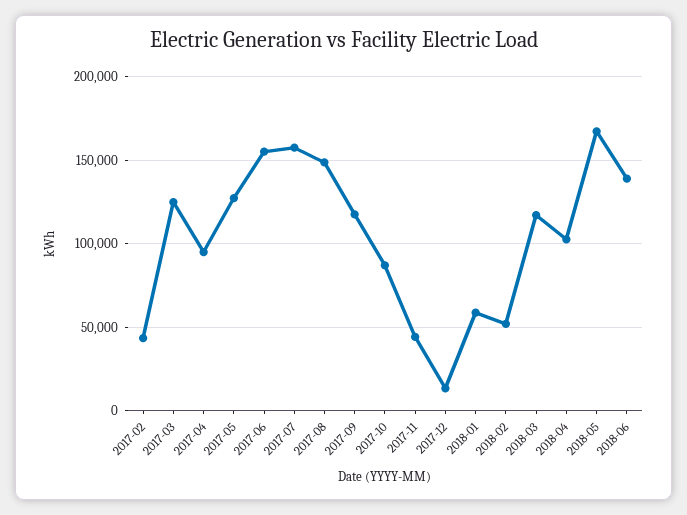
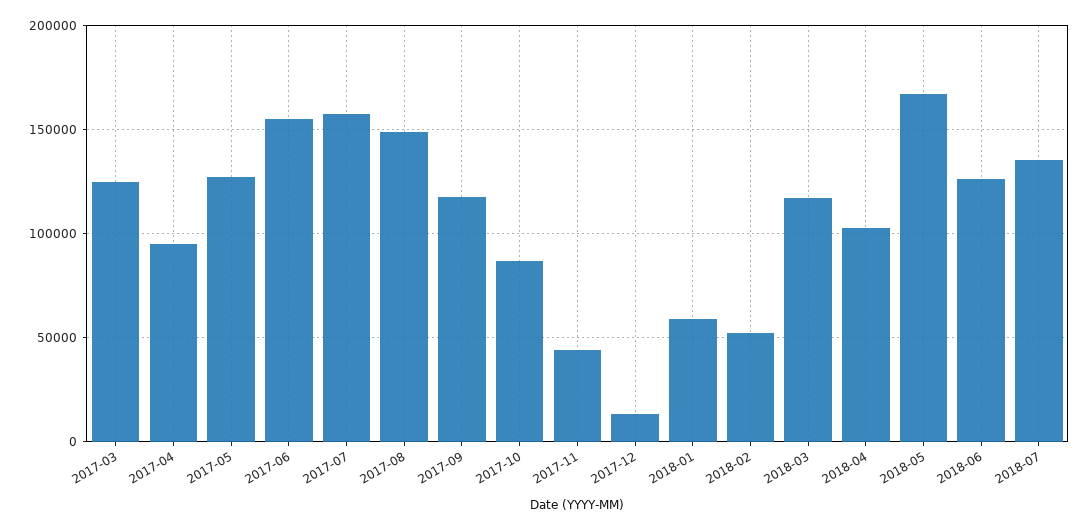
2017-02: 45000 -> none
2018-06: 140000 -> 125000
2018-07: none -> 135000

